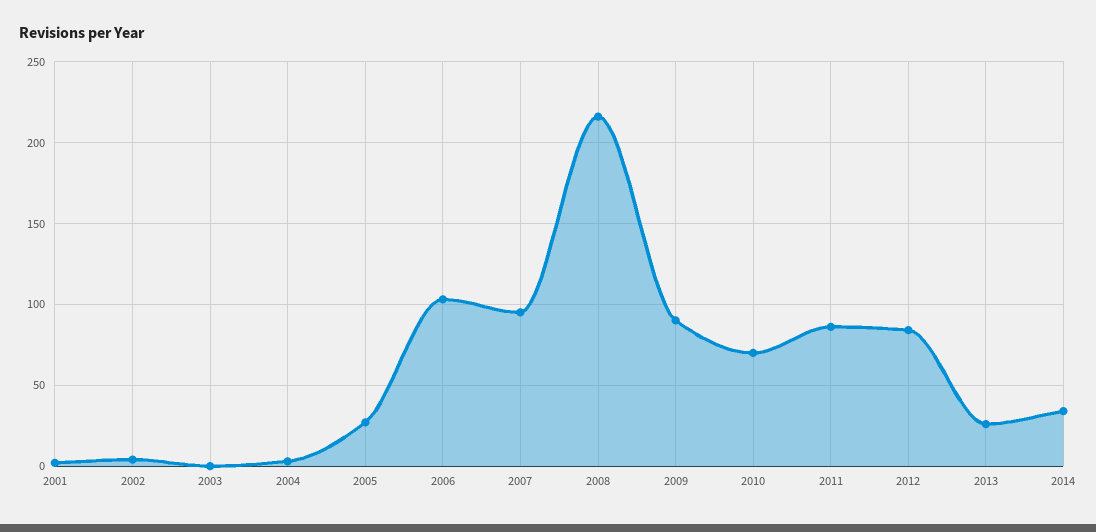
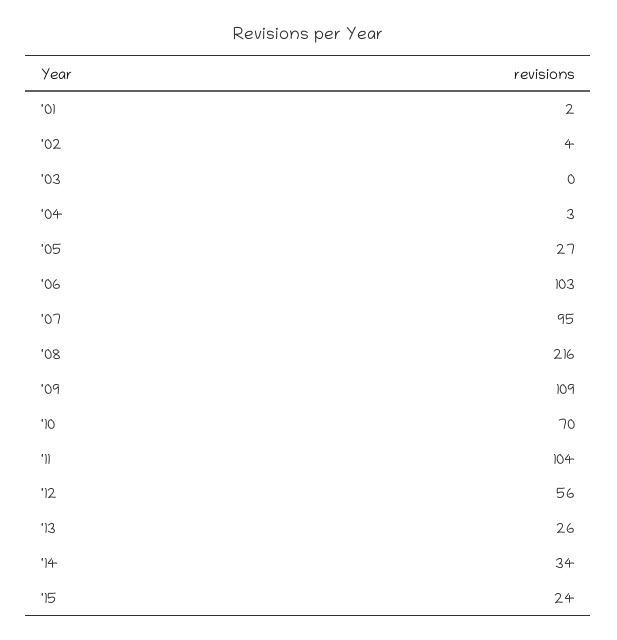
2009: 90 -> 109
2011: 85 -> 104
2012: 85 -> 56
'15: none -> 24

